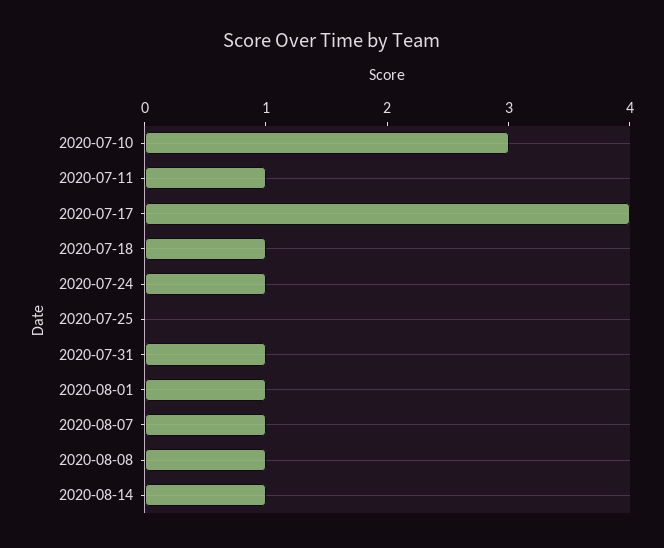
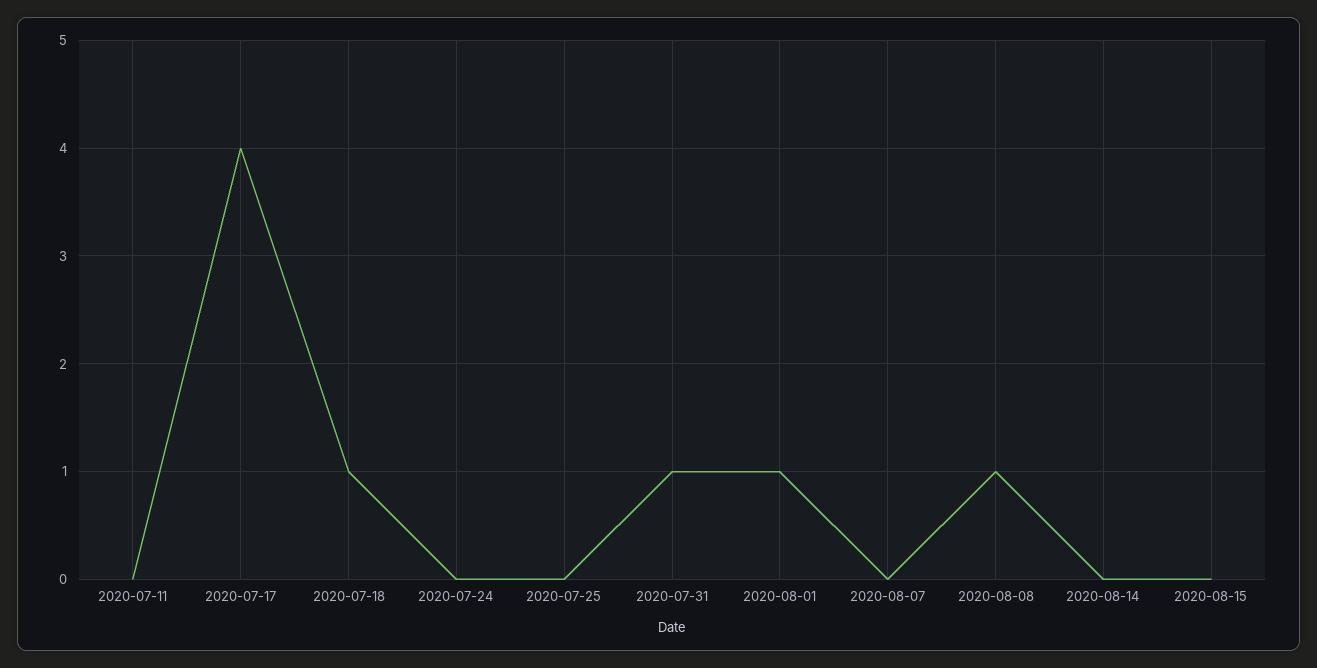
2020-07-10: 3 -> none
2020-07-11: 1 -> 0
2020-07-24: 1 -> 0
2020-08-07: 1 -> 0
2020-08-14: 1 -> 0
2020-08-15: none -> 0

